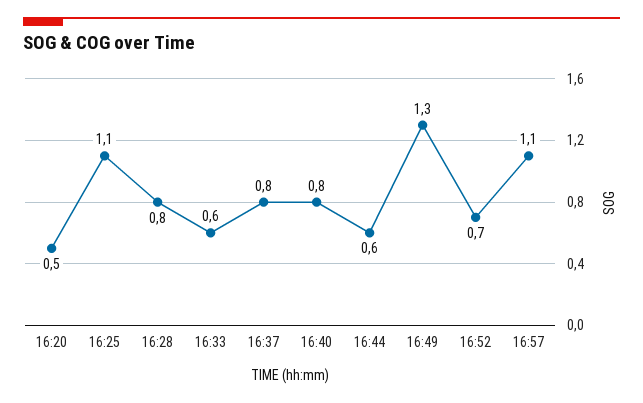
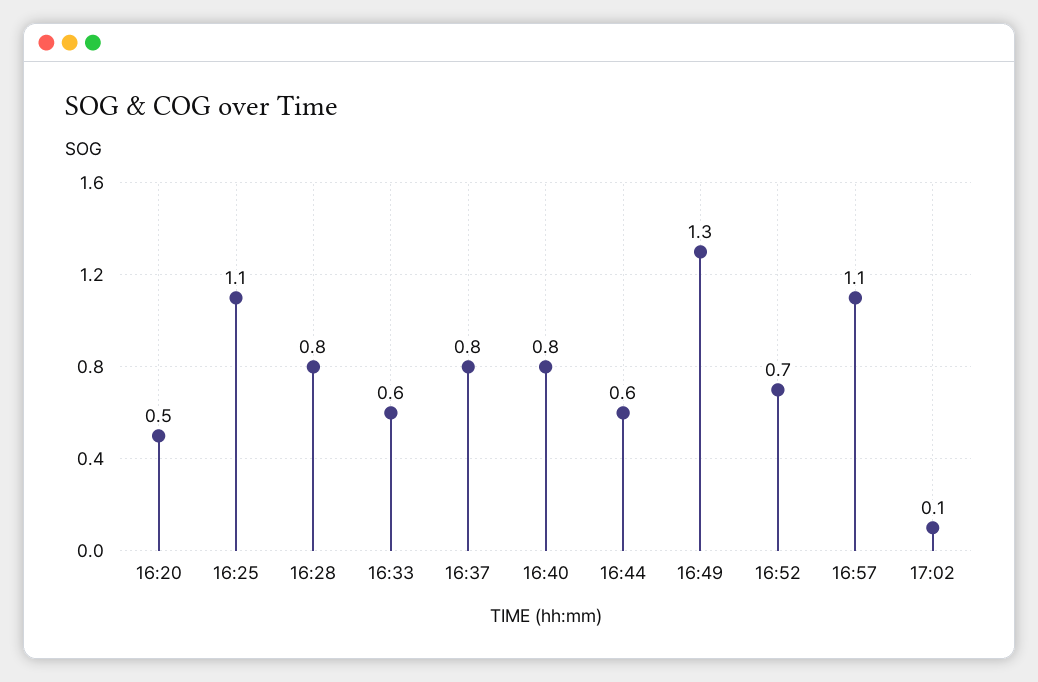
17:02: none -> 0.1

